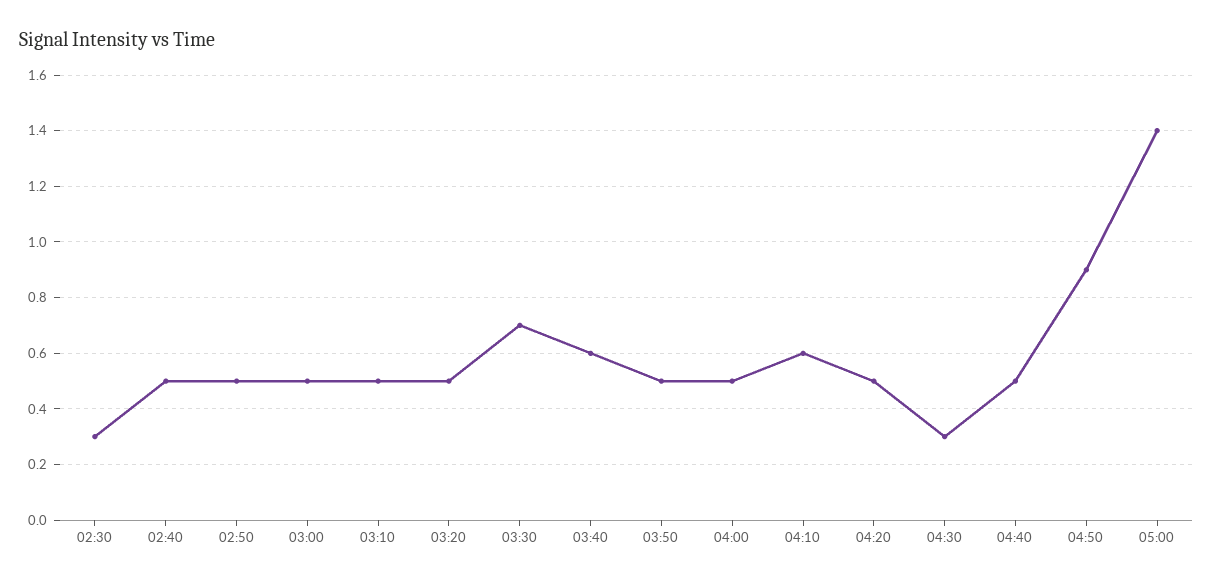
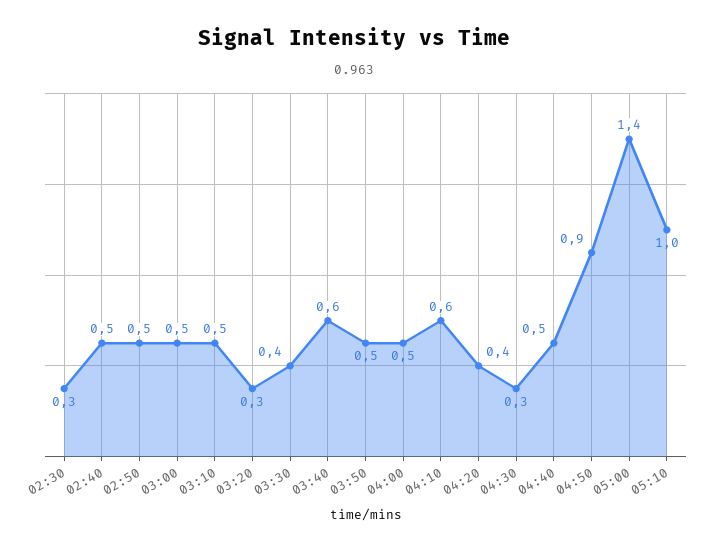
03:20: 0.5 -> 0.3
03:30: 0.7 -> 0.4
04:20: 0.5 -> 0.4
05:10: none -> 1

